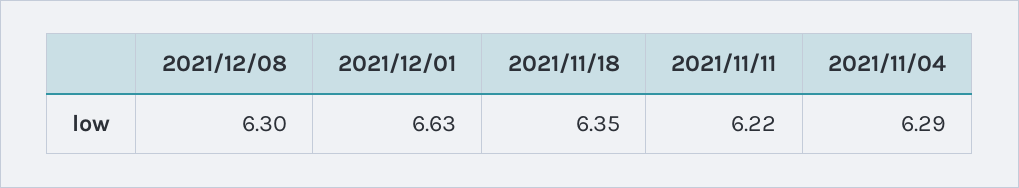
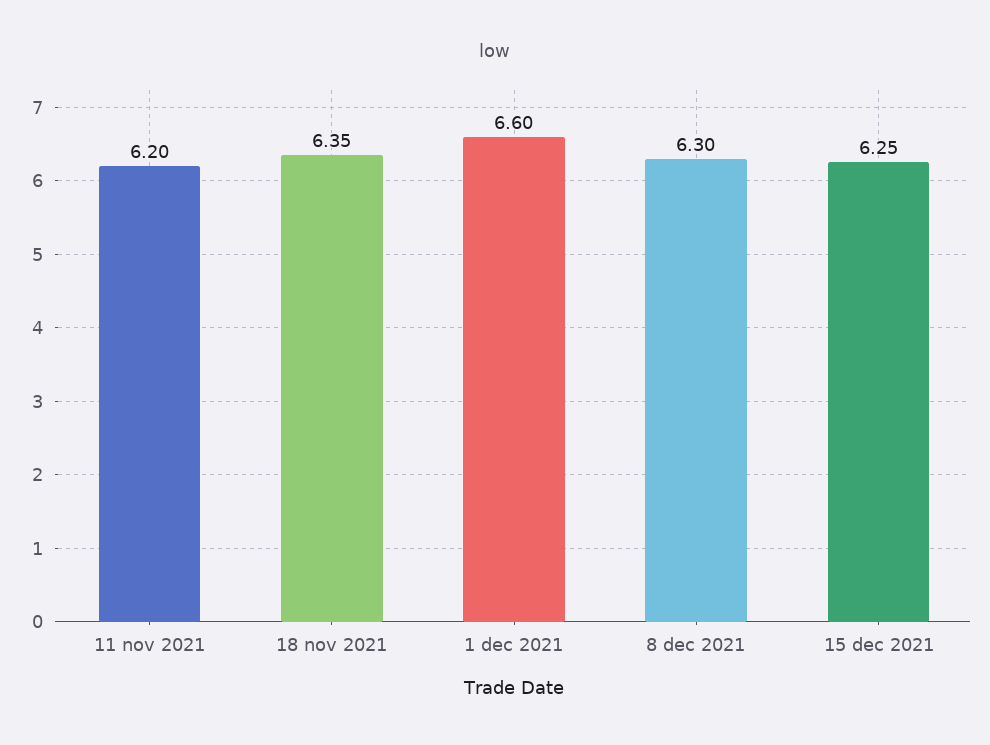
2021/12/01: 6.63 -> 6.6
2021/11/11: 6.22 -> 6.2
2021/11/04: 6.29 -> none
15 dec 2021: none -> 6.25

